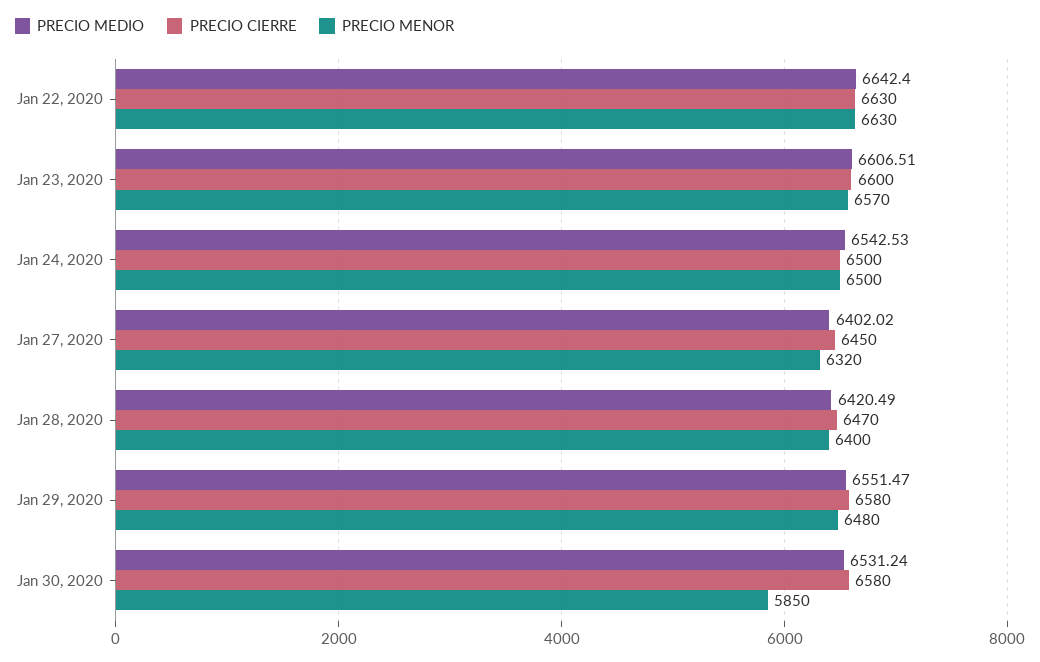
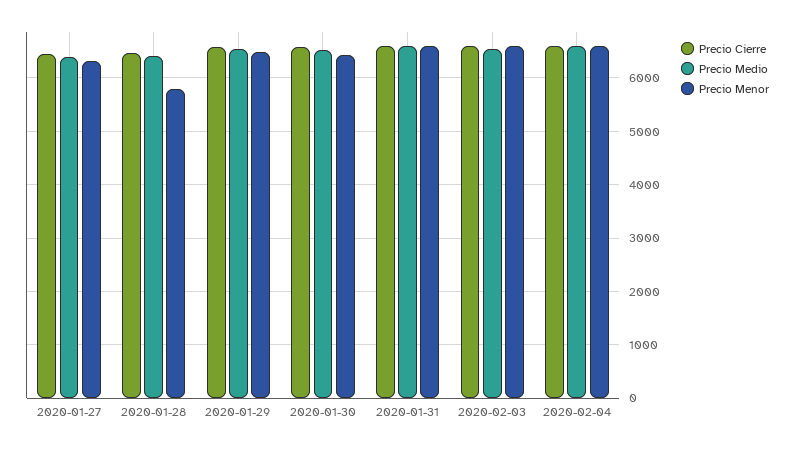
PRECIO MEDIO, Jan 22, 2020: 6642.4 -> none
PRECIO CIERRE, Jan 22, 2020: 6630 -> none
PRECIO MENOR, Jan 22, 2020: 6630 -> none
PRECIO MEDIO, Jan 23, 2020: 6606.51 -> none
PRECIO CIERRE, Jan 23, 2020: 6600 -> none
PRECIO MENOR, Jan 23, 2020: 6570 -> none
PRECIO MEDIO, Jan 24, 2020: 6542.53 -> none
PRECIO CIERRE, Jan 24, 2020: 6500 -> none
PRECIO MENOR, Jan 24, 2020: 6500 -> none
PRECIO MENOR, Jan 28, 2020: 6400 -> 5800
PRECIO MENOR, Jan 30, 2020: 5850 -> 6400
PRECIO CIERRE, 2020-01-31: none -> 6600
PRECIO MEDIO, 2020-01-31: none -> 6600
PRECIO MENOR, 2020-01-31: none -> 6600
PRECIO CIERRE, 2020-02-03: none -> 6600
PRECIO MEDIO, 2020-02-03: none -> 6600
PRECIO MENOR, 2020-02-03: none -> 6600
PRECIO CIERRE, 2020-02-04: none -> 6600
PRECIO MEDIO, 2020-02-04: none -> 6600
PRECIO MENOR, 2020-02-04: none -> 6600

